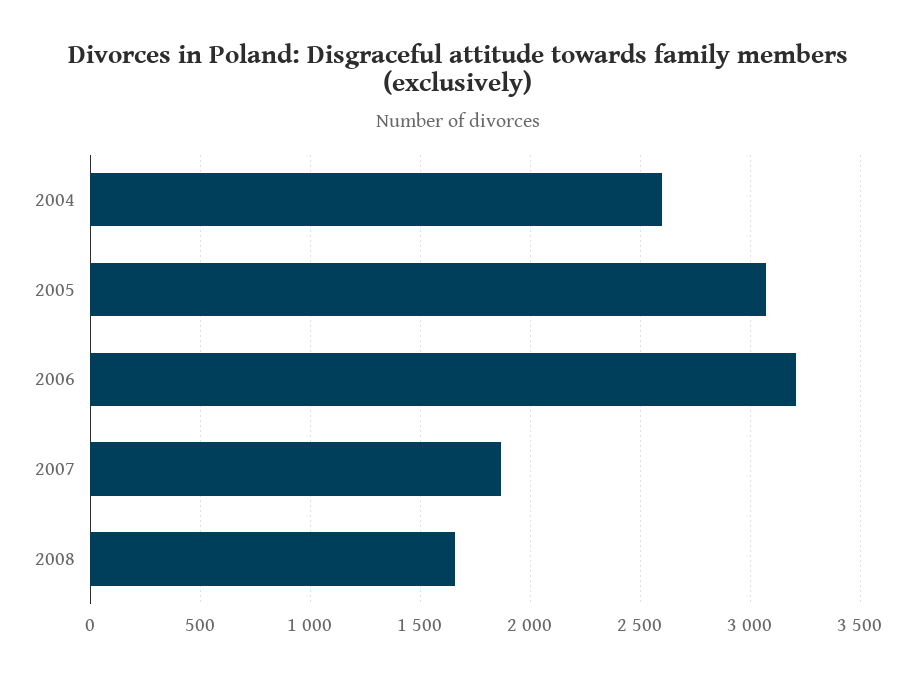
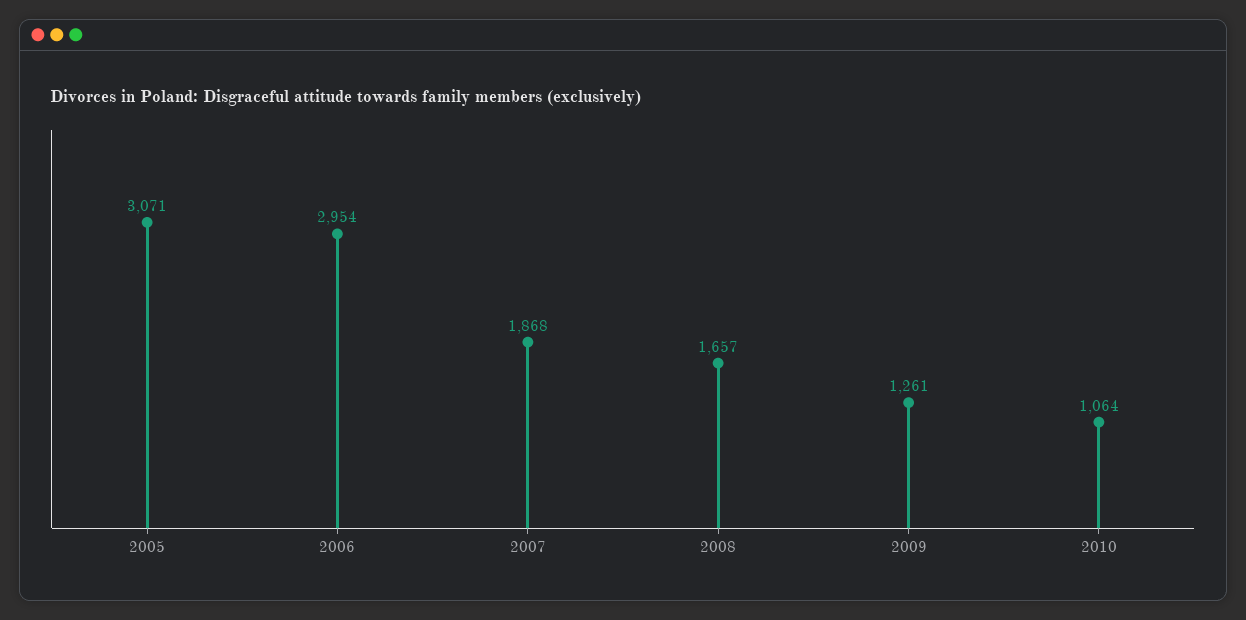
2004: 2600 -> none
2006: 3200 -> 2954
2009: none -> 1261
2010: none -> 1064

